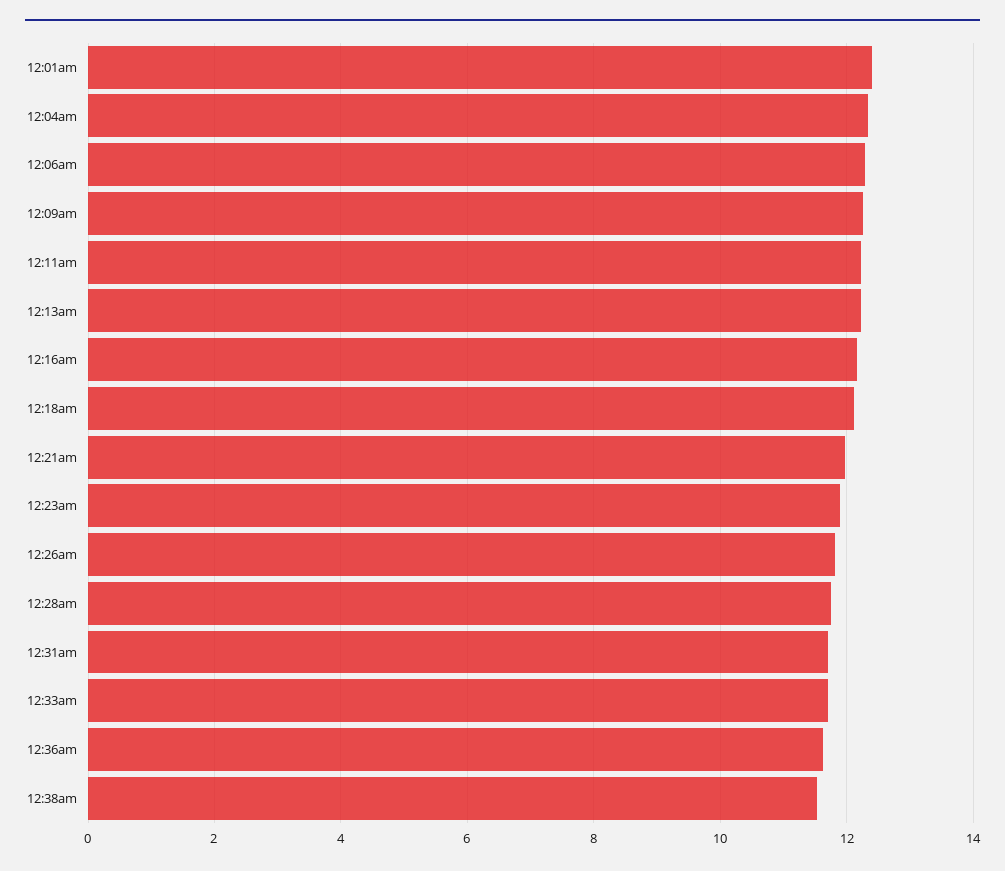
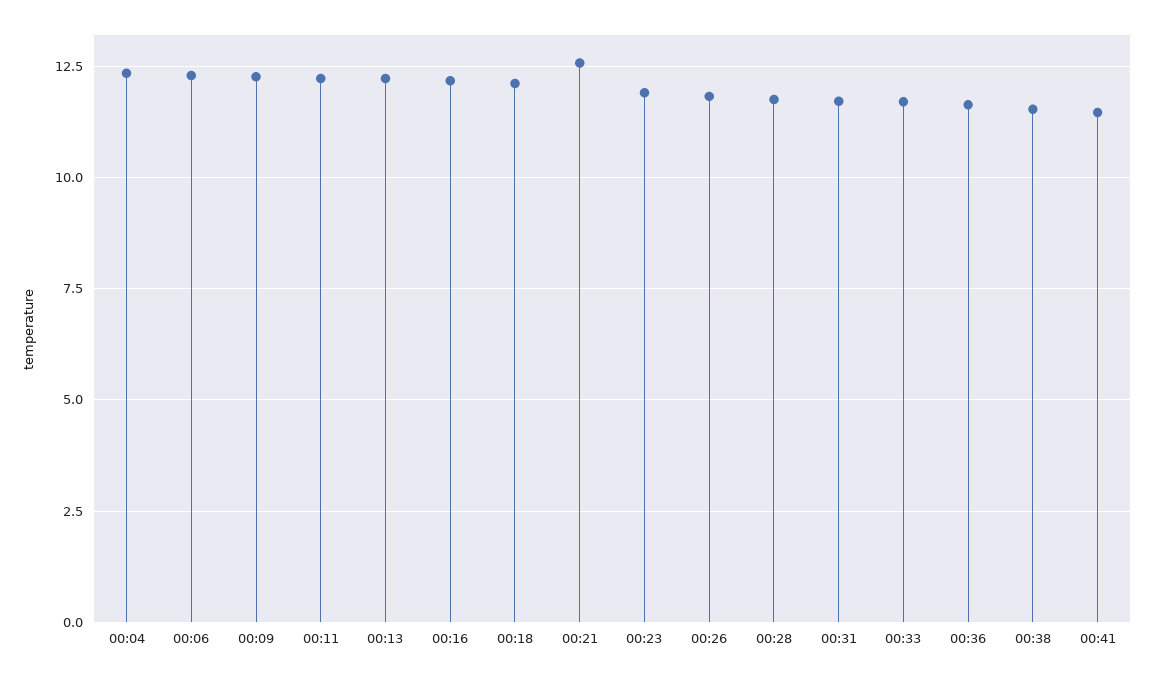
12:01am: 12.4 -> none
12:21am: 12 -> 12.5
00:41: none -> 11.5

